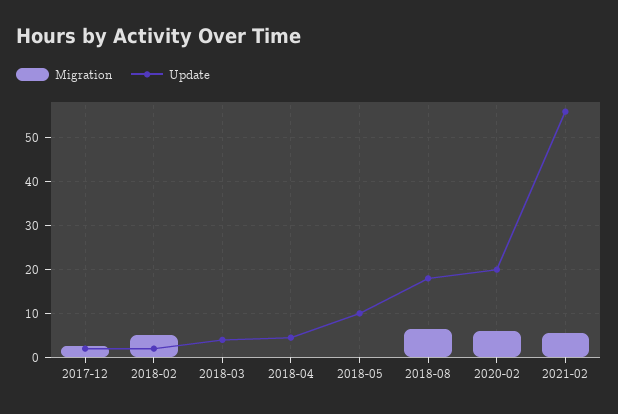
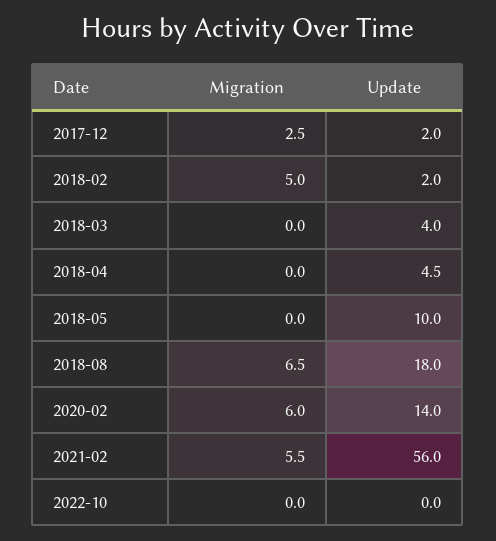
Update, 2020-02: 20 -> 14
Migration, 2022-10: none -> 0
Update, 2022-10: none -> 0

